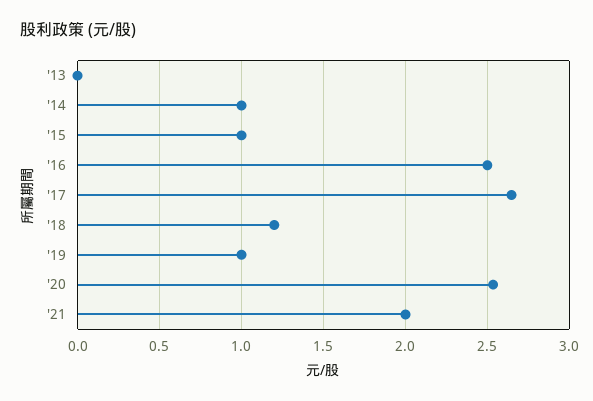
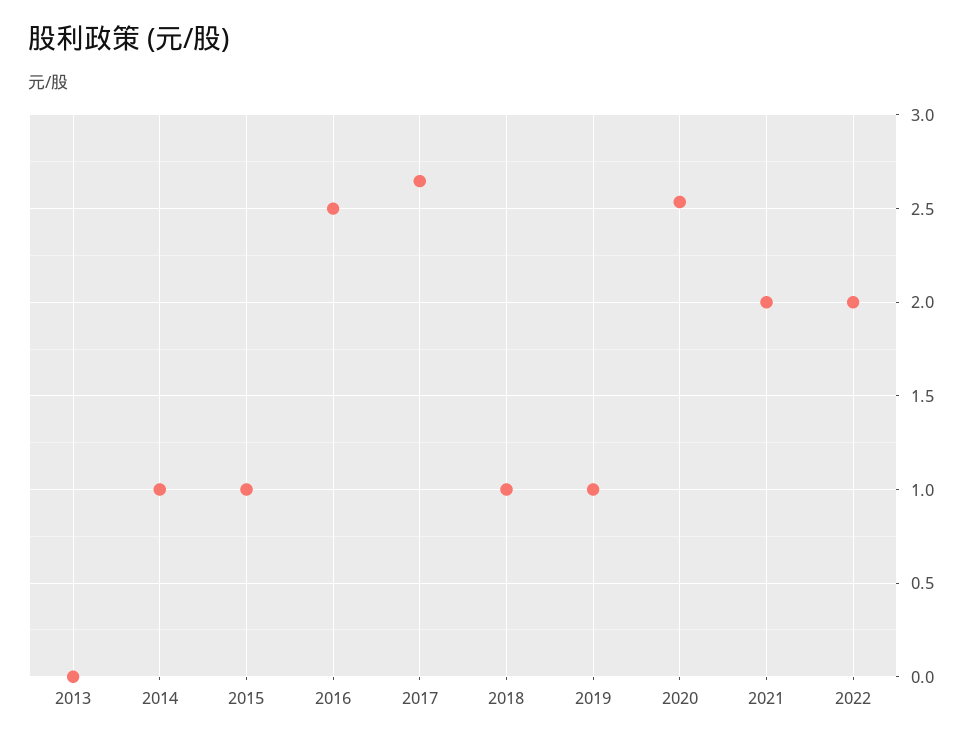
'18: 1.2 -> 1
2022: none -> 2

